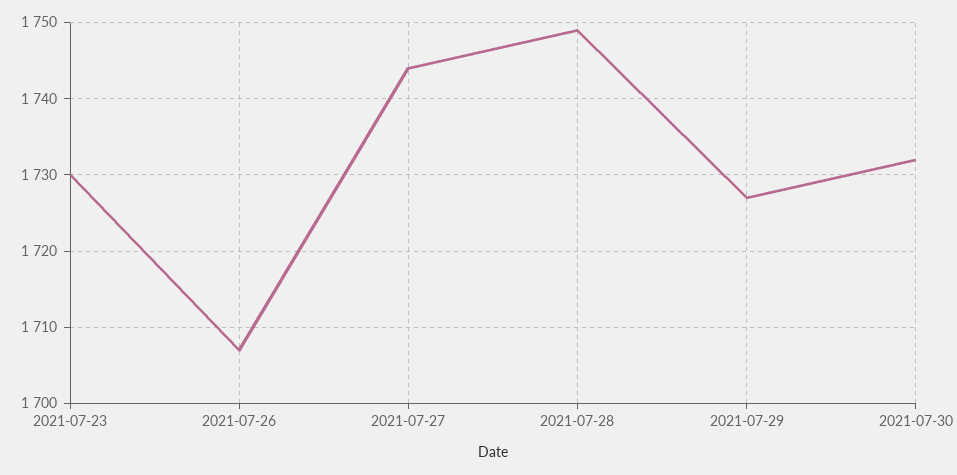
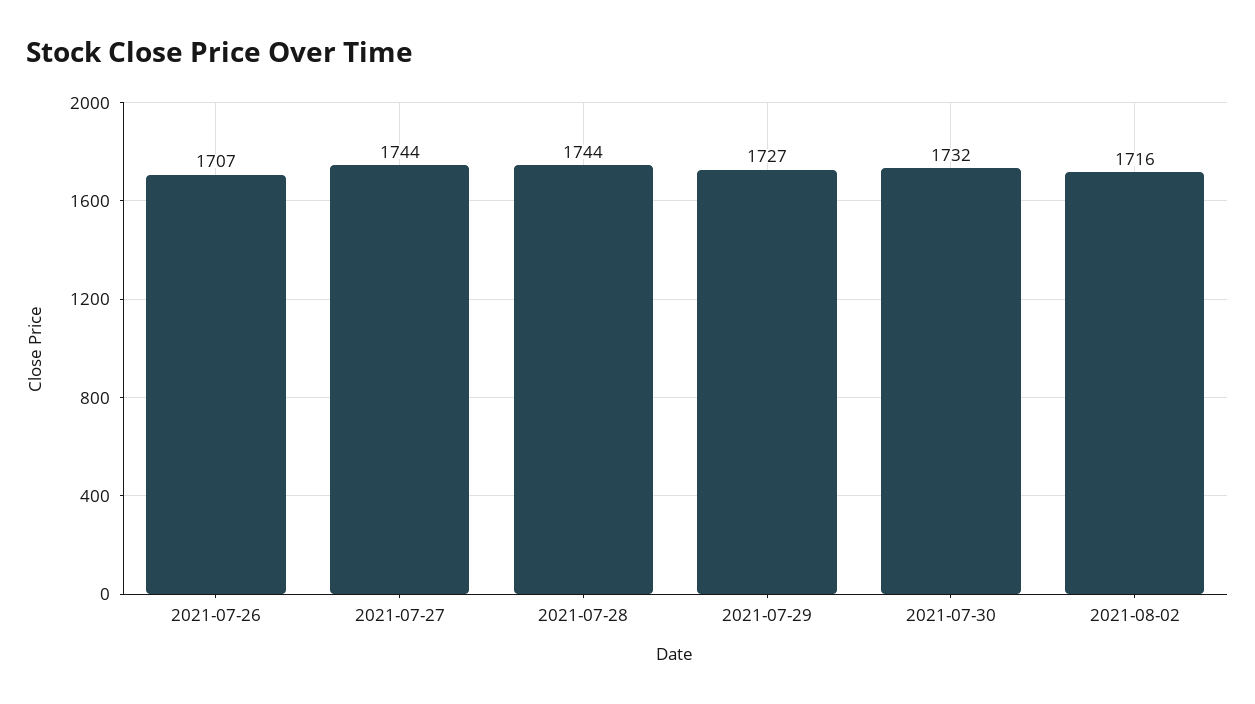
2021-07-23: 1730 -> none
2021-07-28: 1749 -> 1744
2021-08-02: none -> 1716

